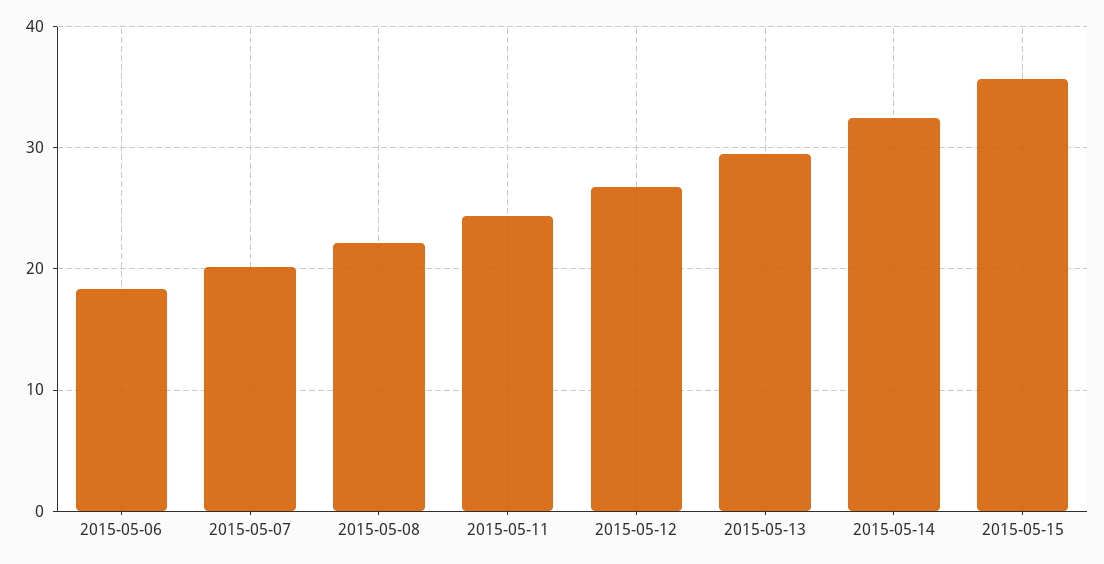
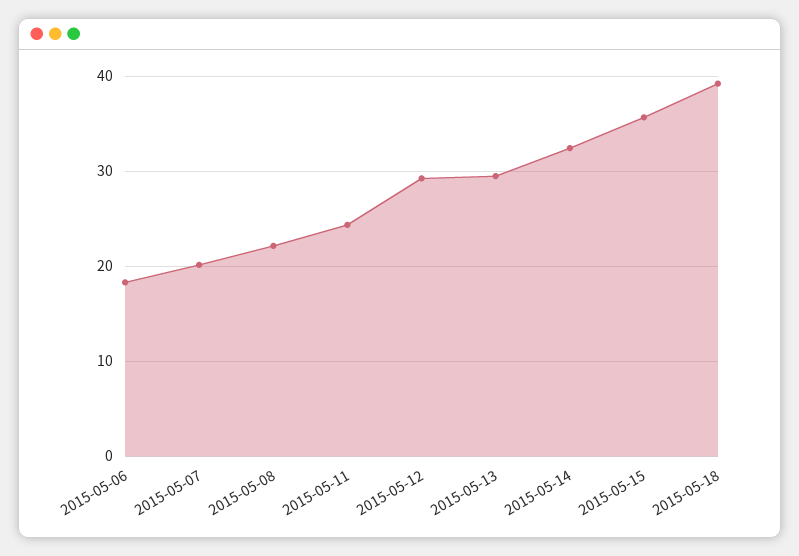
2015-05-12: 27 -> 29
2015-05-18: none -> 39

